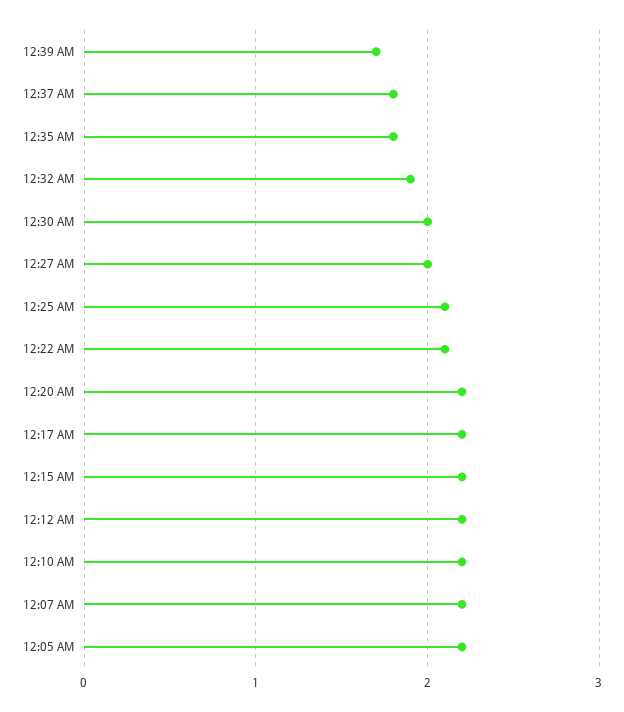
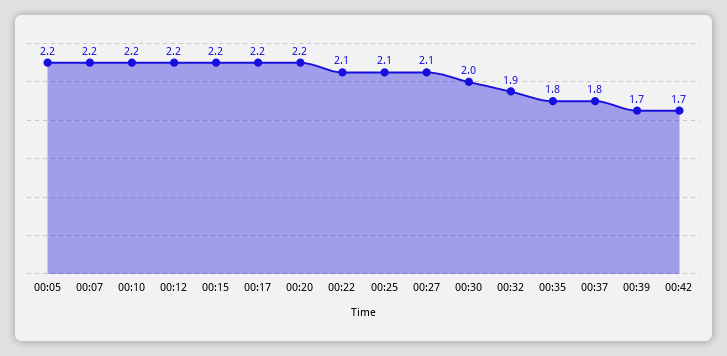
12:27 AM: 2 -> 2.1
00:42: none -> 1.7

